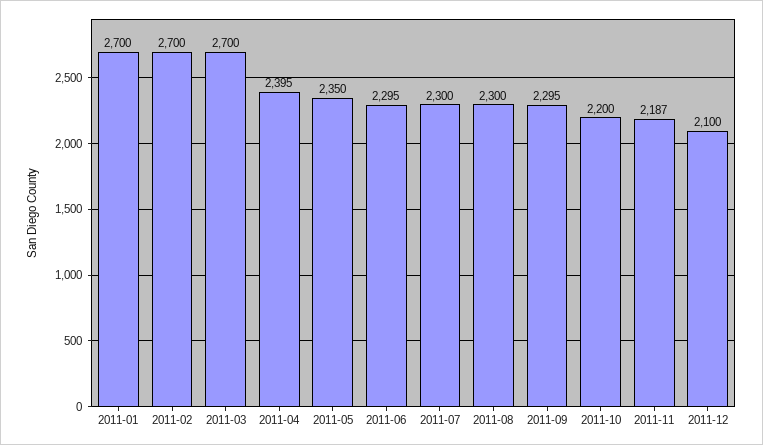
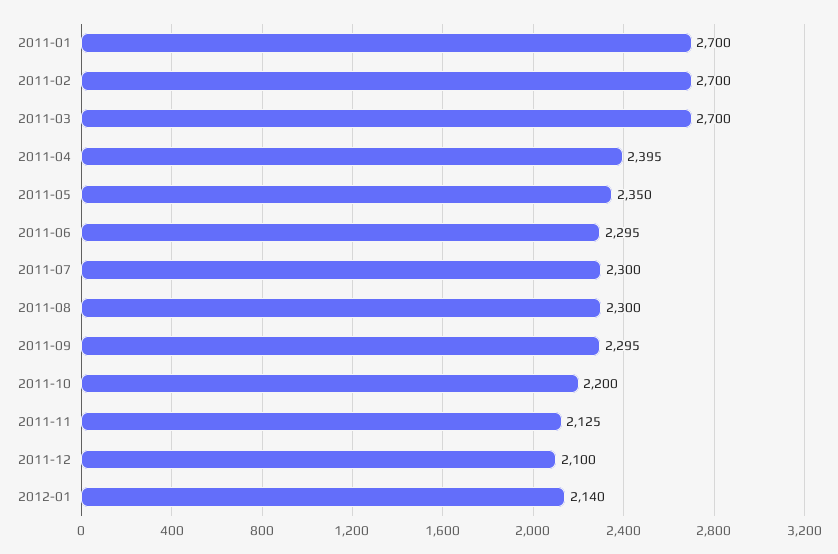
2011-11: 2187 -> 2125
2012-01: none -> 2140

